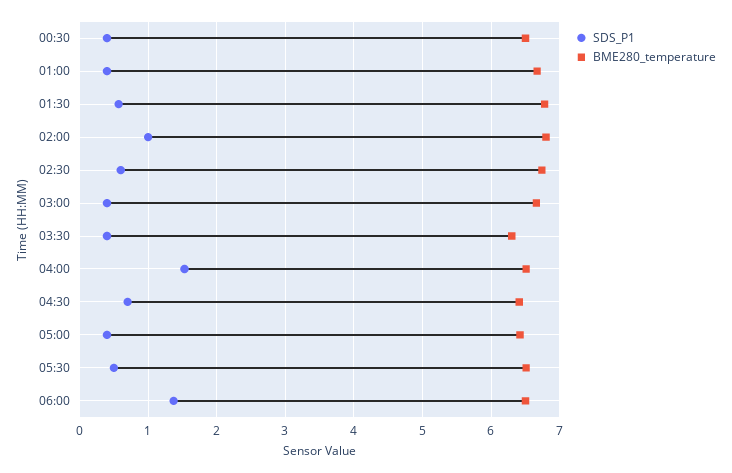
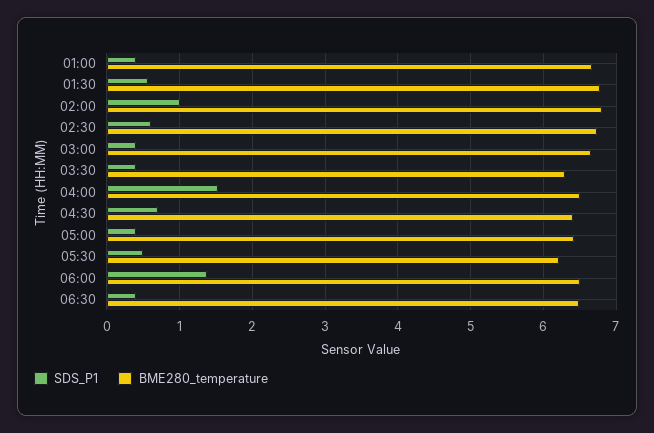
SDS_P1, 00:30: 0.4 -> none
BME280_temperature, 00:30: 6.5 -> none
BME280_temperature, 05:30: 6.5 -> 6.2
SDS_P1, 06:30: none -> 0.4
BME280_temperature, 06:30: none -> 6.5

